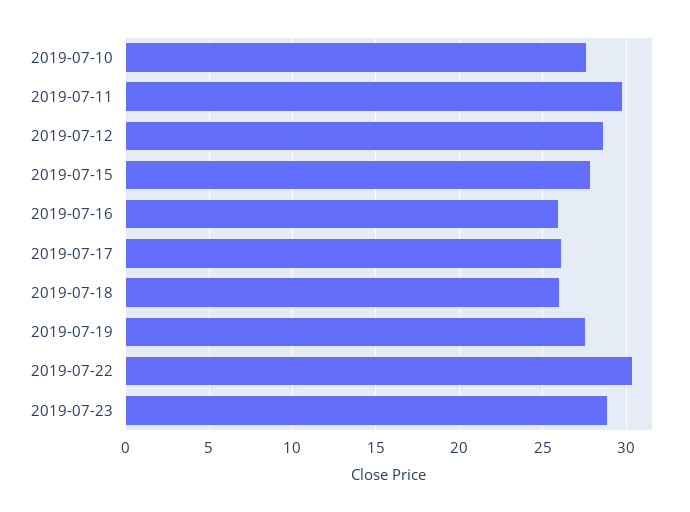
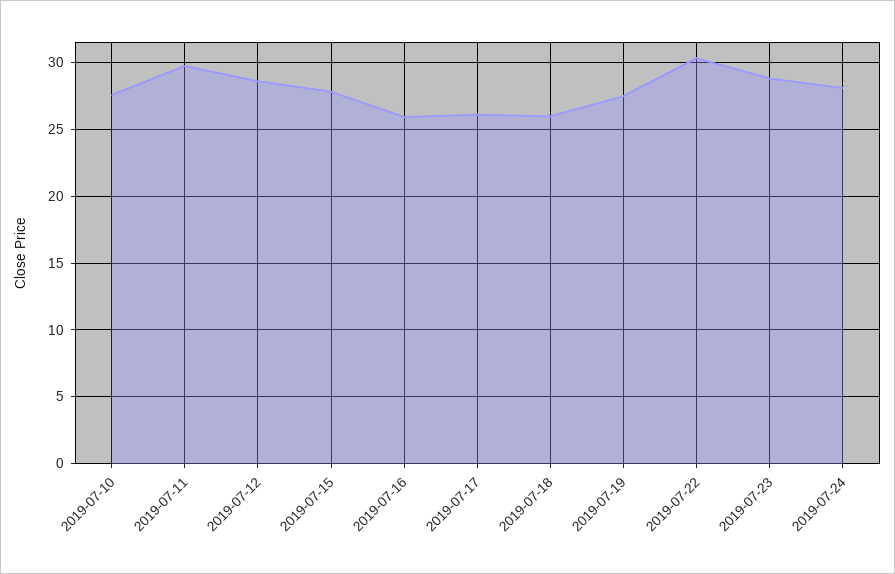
2019-07-24: none -> 28

